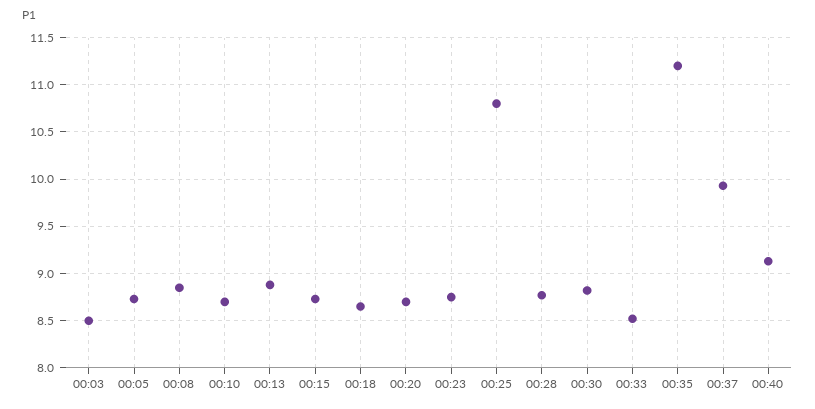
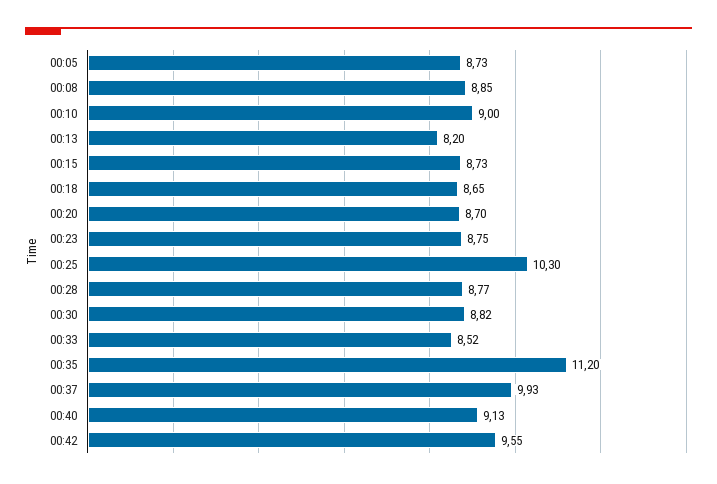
00:03: 8.5 -> none
00:10: 8.7 -> 9
00:13: 8.9 -> 8.2
00:25: 10.8 -> 10.3
00:42: none -> 9.55

